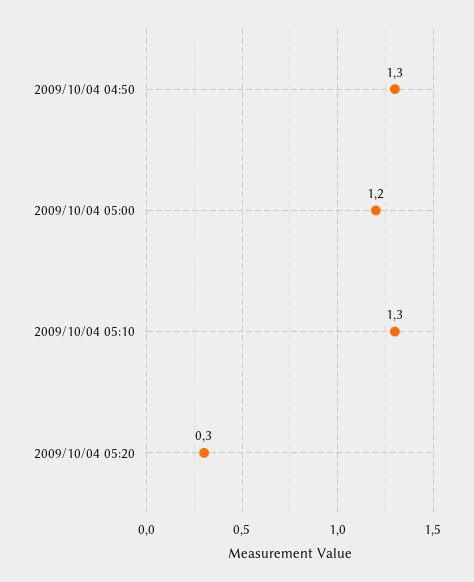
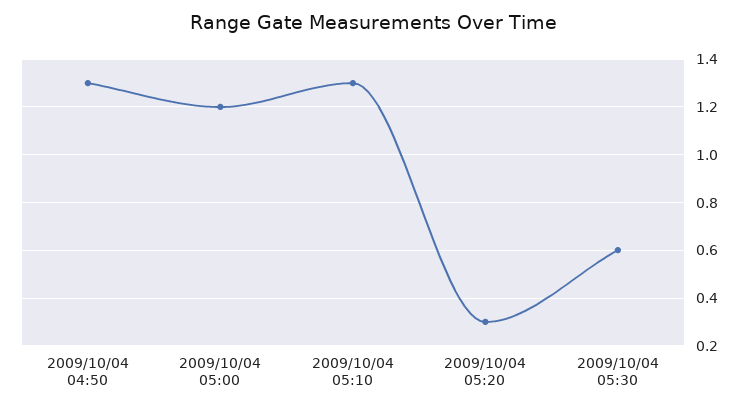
2009/10/04 05:30: none -> 0.6

